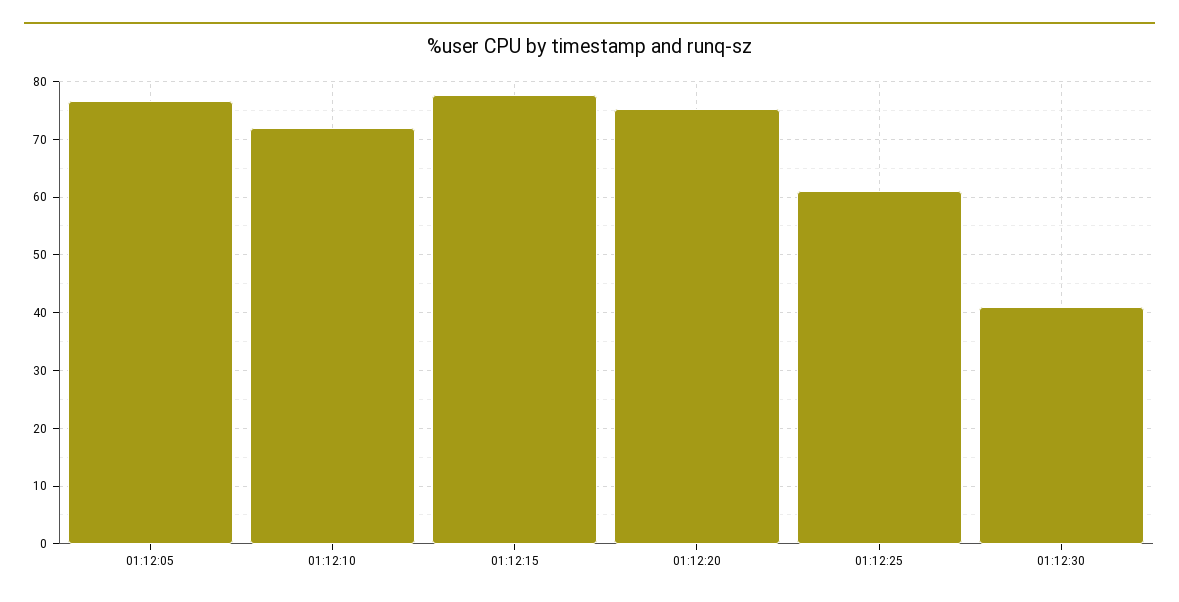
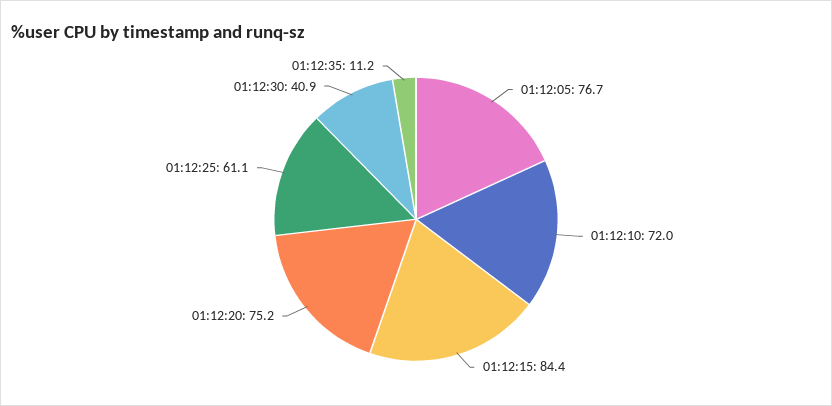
01:12:15: 78 -> 84.4
01:12:35: none -> 11.2

